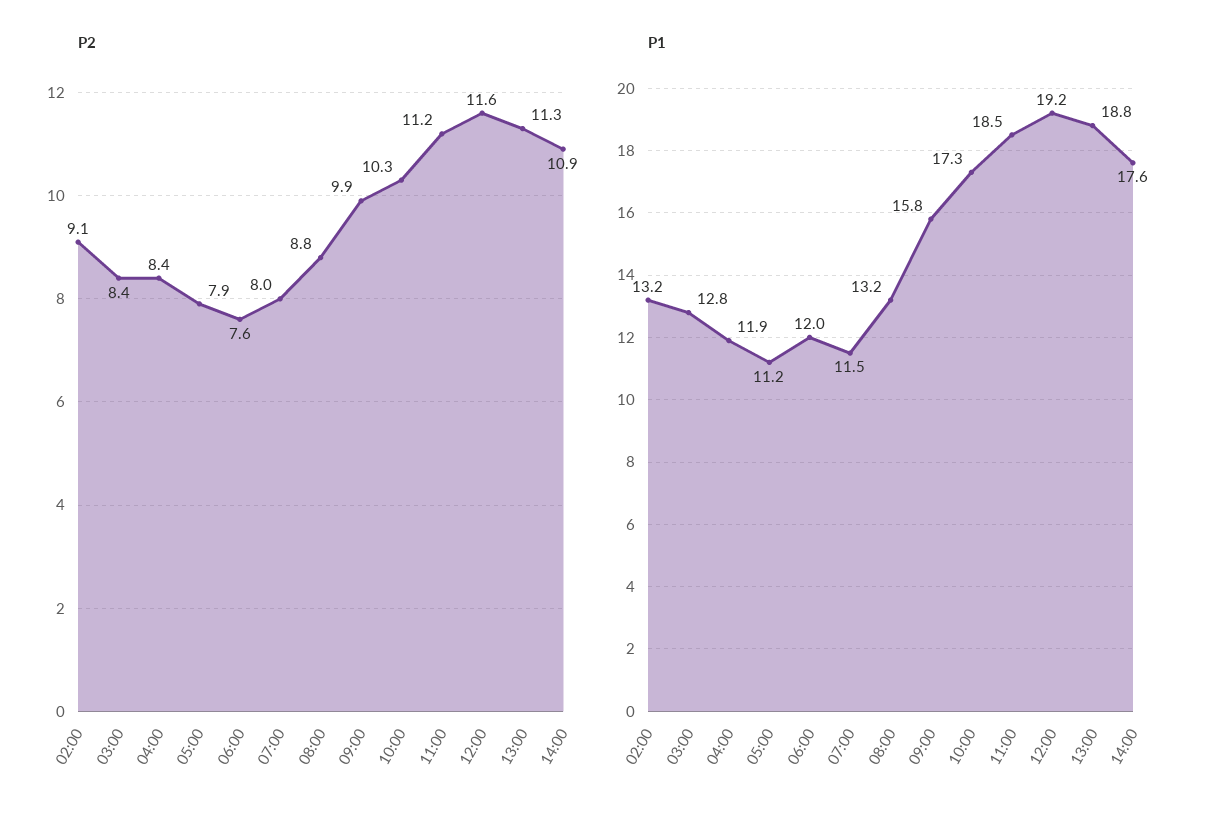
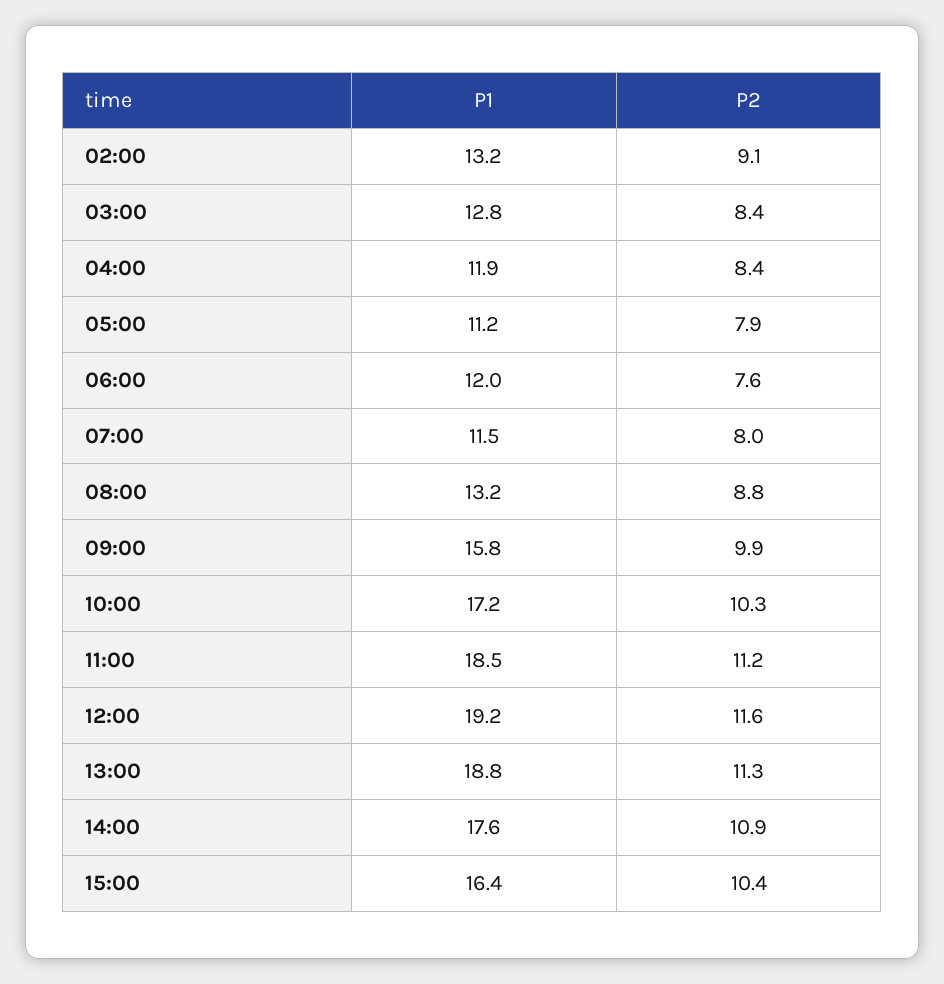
P1, 10:00: 17.3 -> 17.2
P1, 15:00: none -> 16.4
P2, 15:00: none -> 10.4

